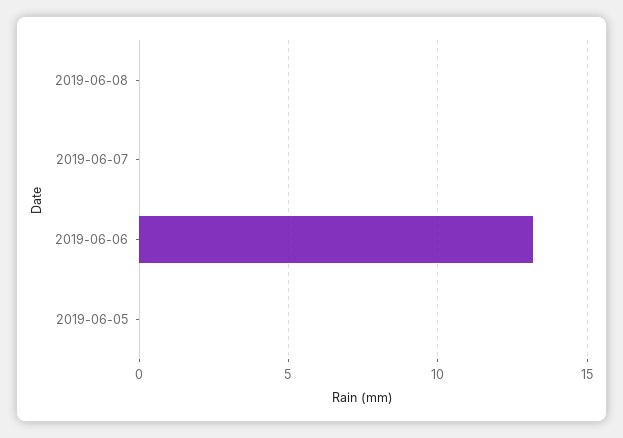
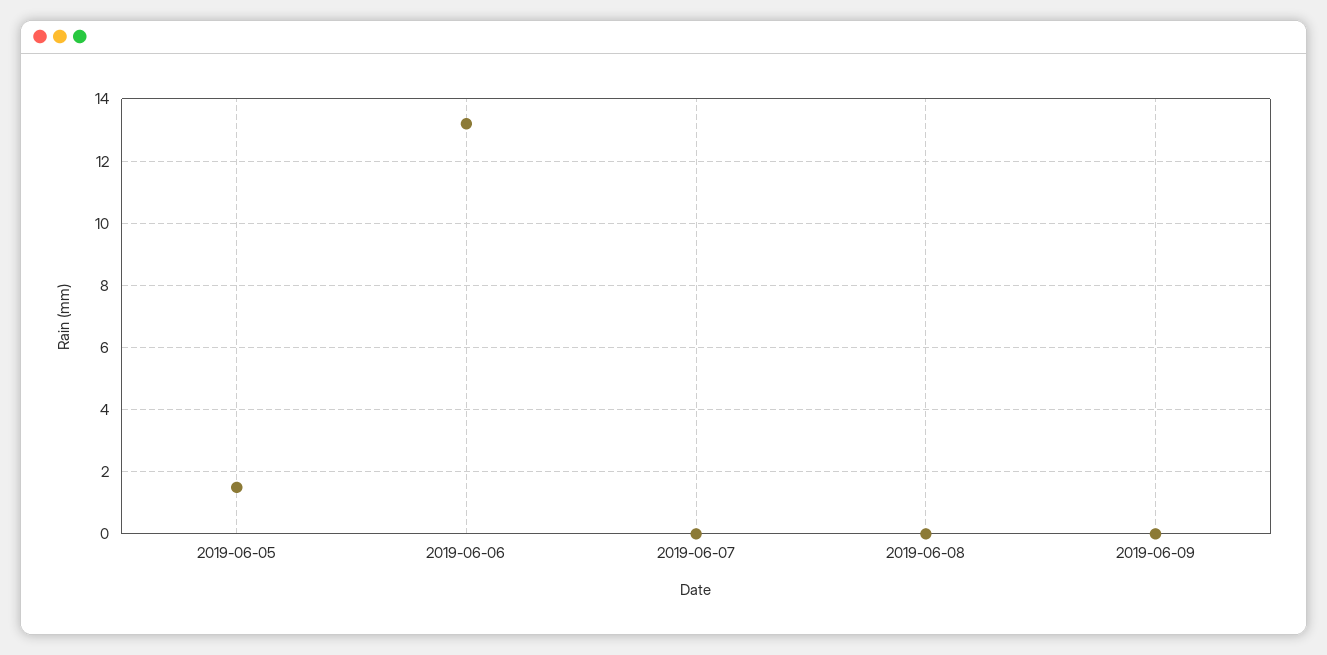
2019-06-05: 0 -> 1.5
2019-06-09: none -> 0

